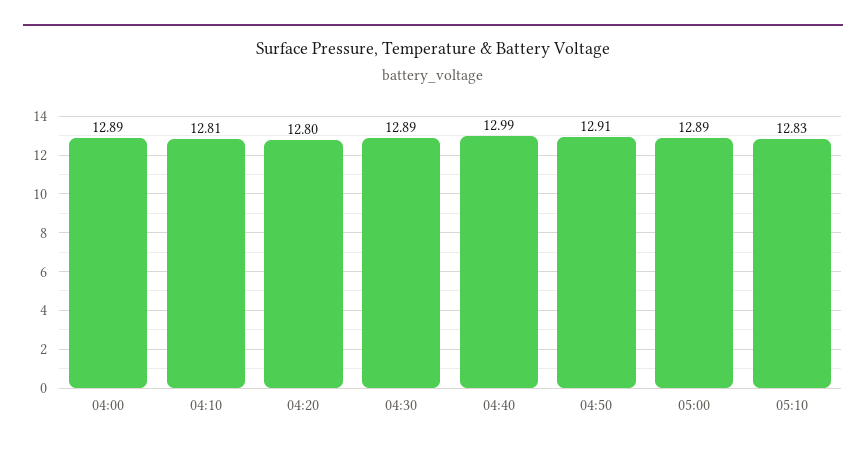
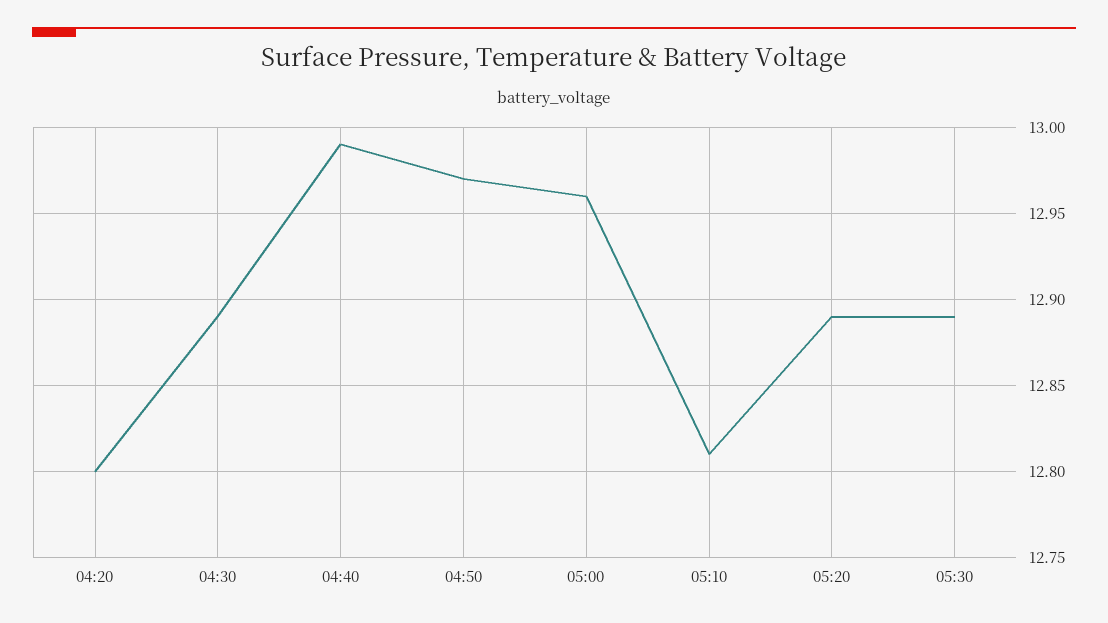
04:00: 12.89 -> none
04:10: 12.81 -> none
04:50: 12.91 -> 12.97
05:00: 12.89 -> 12.96
05:10: 12.83 -> 12.81
05:20: none -> 12.89
05:30: none -> 12.89

